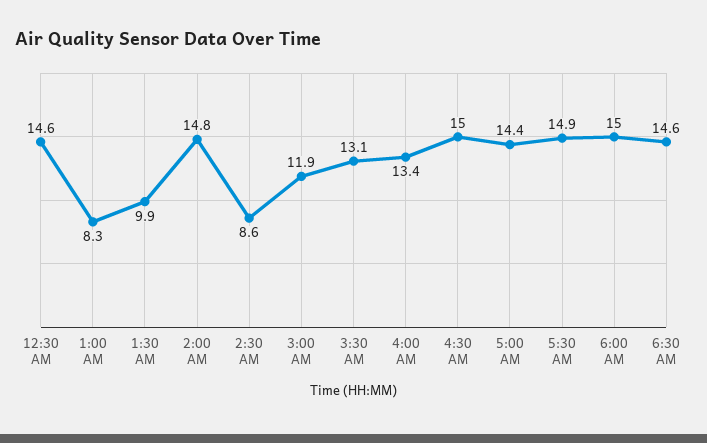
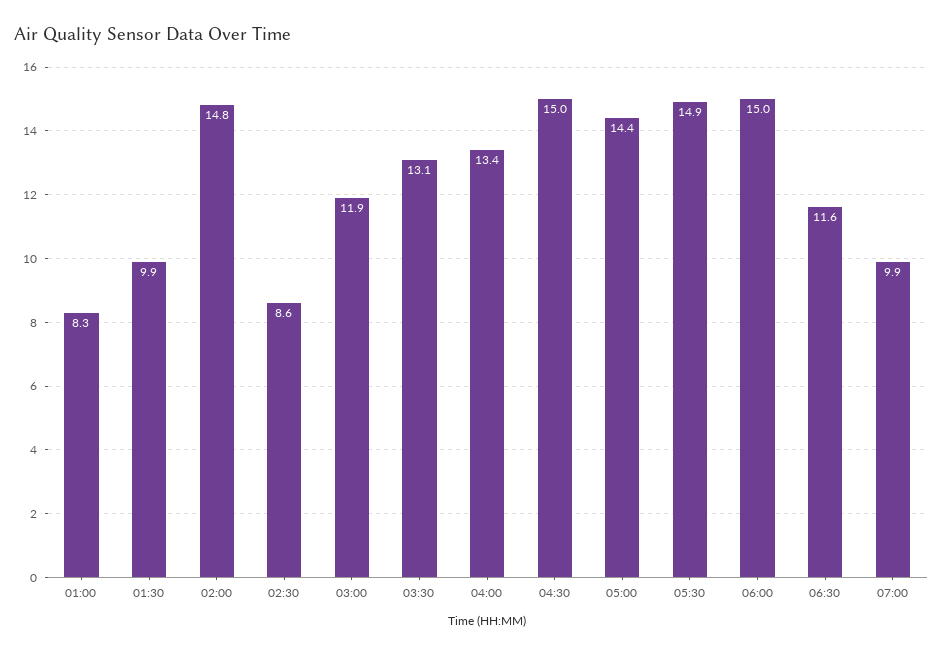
12:30 AM: 14.6 -> none
6:30 AM: 14.6 -> 11.6
07:00: none -> 9.9

